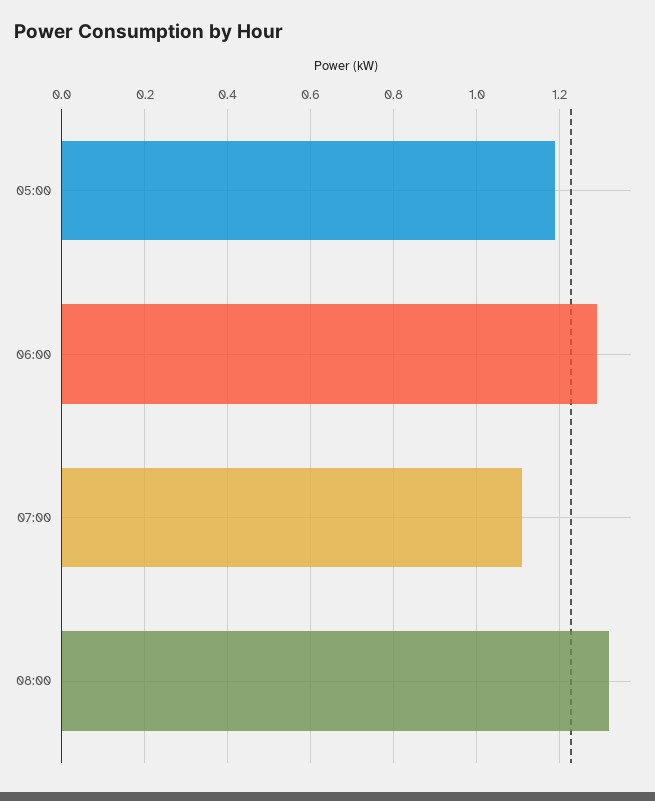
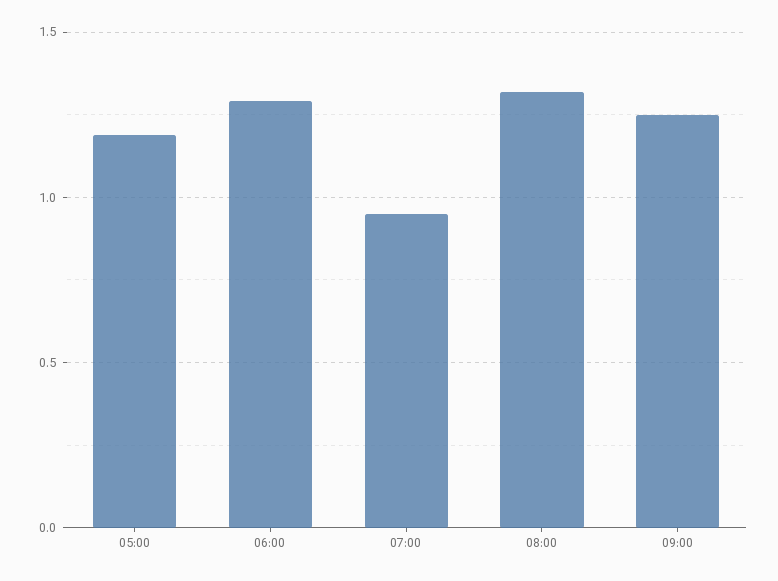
07:00: 1.1 -> 0.95
09:00: none -> 1.25

